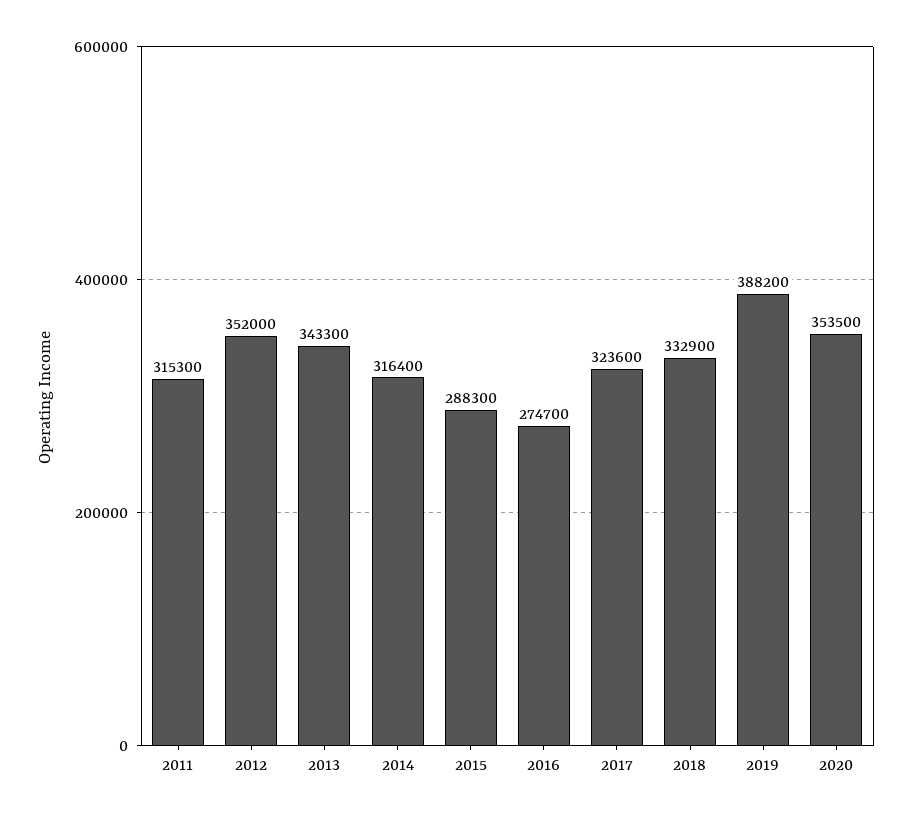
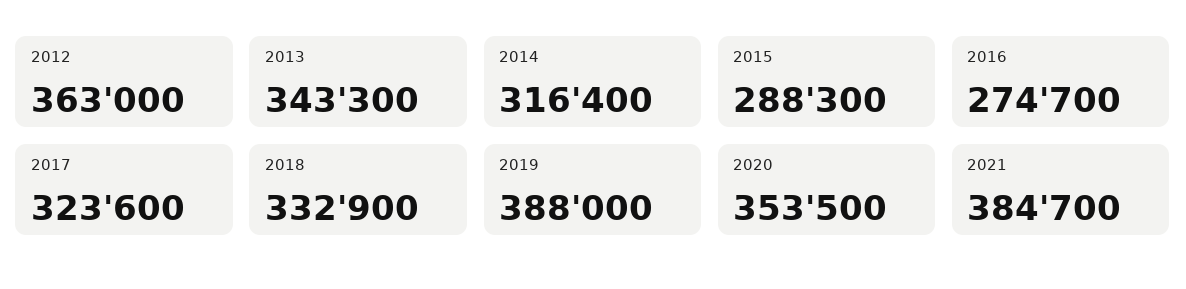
2011: 315300 -> none
2012: 352000 -> 363000
2019: 388200 -> 388000
2021: none -> 384700

